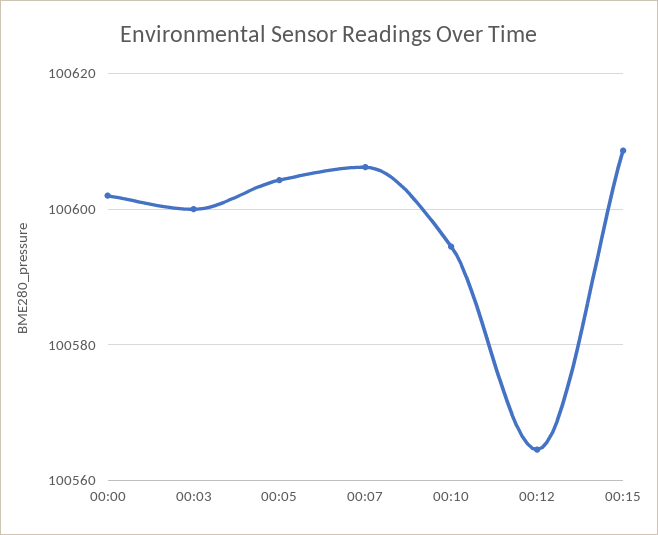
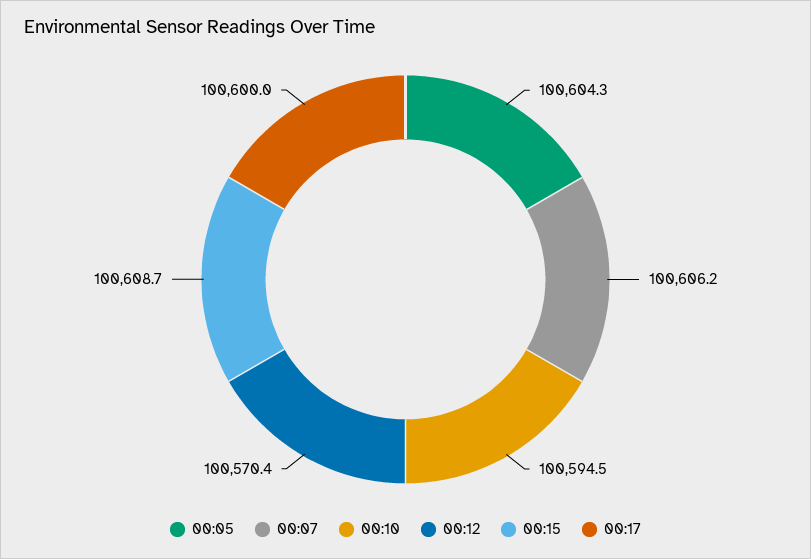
00:00: 100602 -> none
00:03: 100600 -> none
00:12: 100564 -> 100570.4
00:17: none -> 100600

